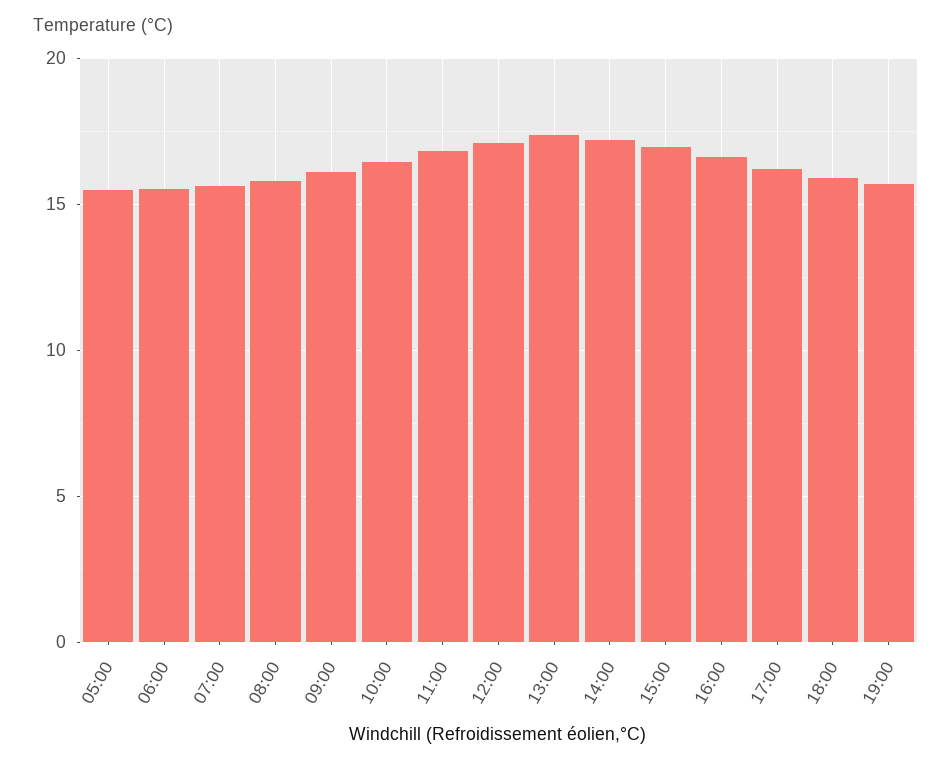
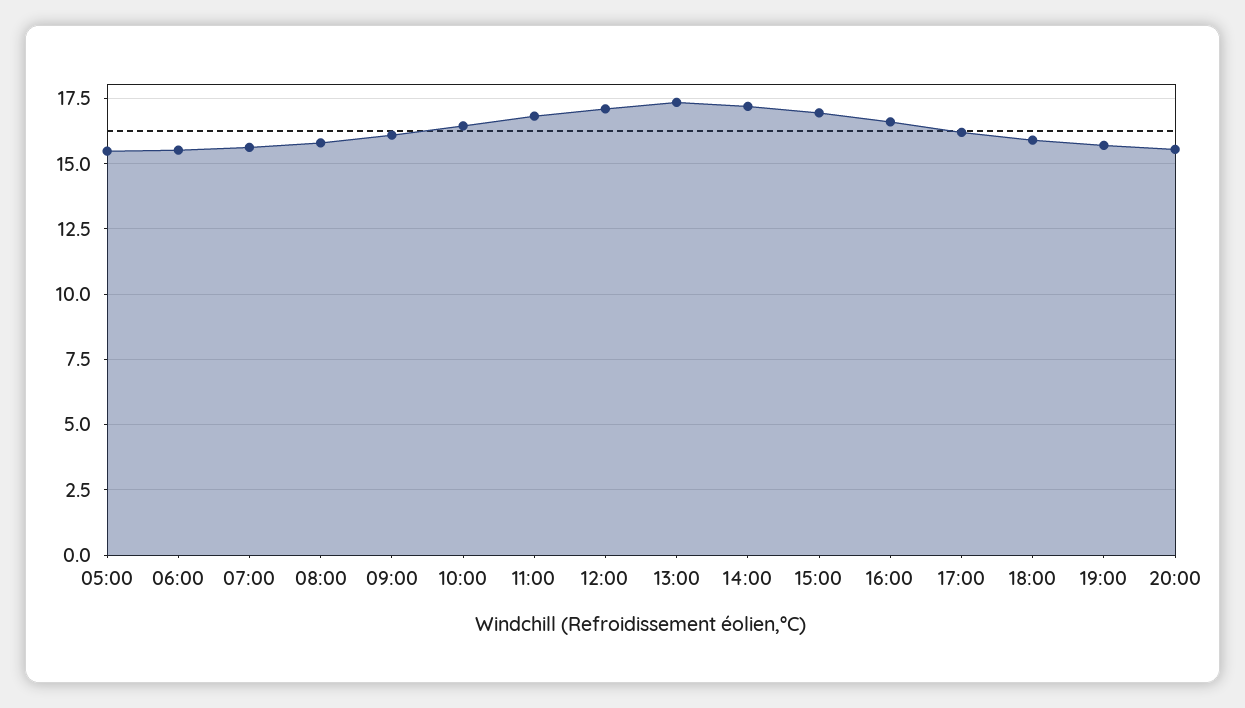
20:00: none -> 15.5

